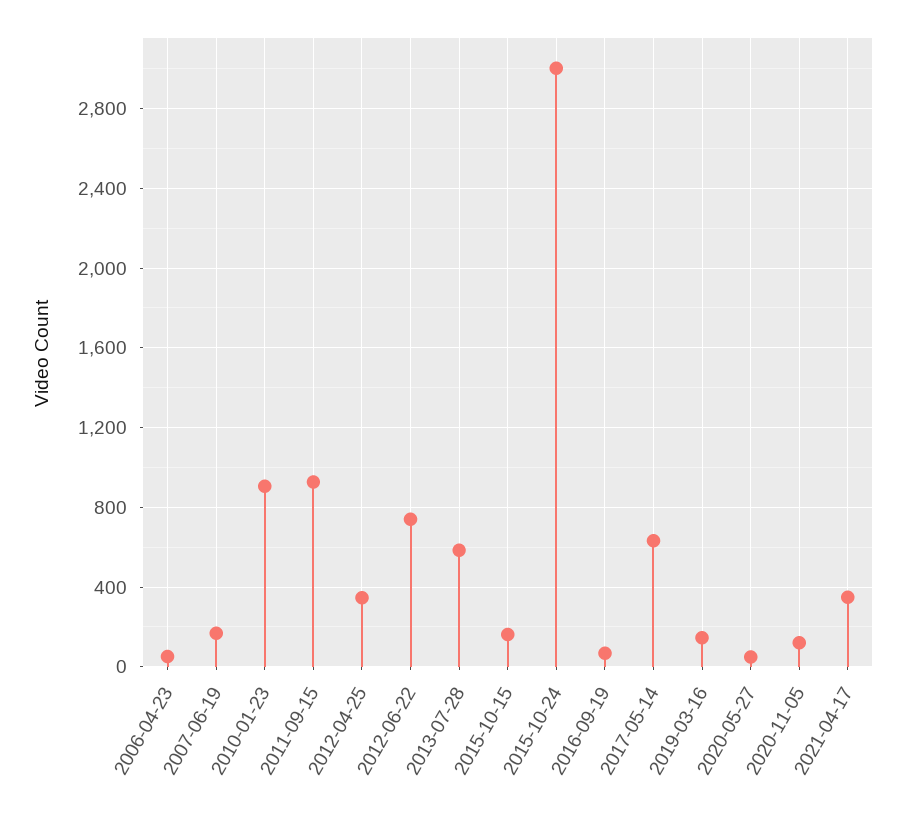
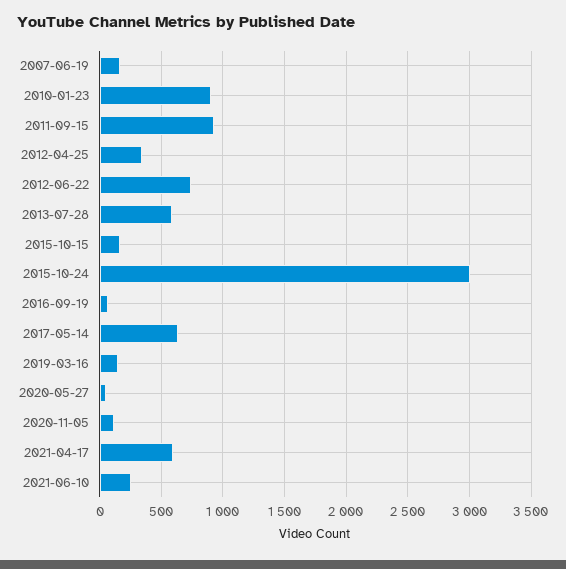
2006-04-23: 50 -> none
2021-04-17: 350 -> 600
2021-06-10: none -> 250

